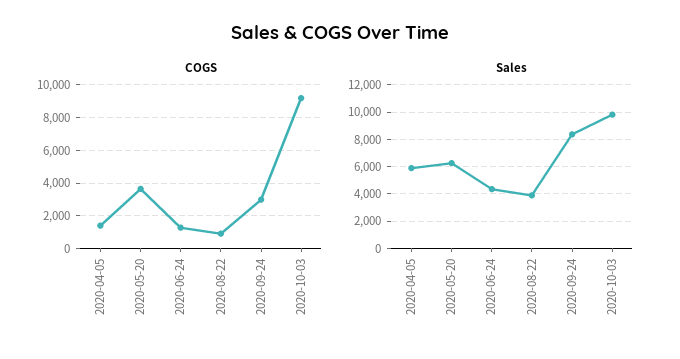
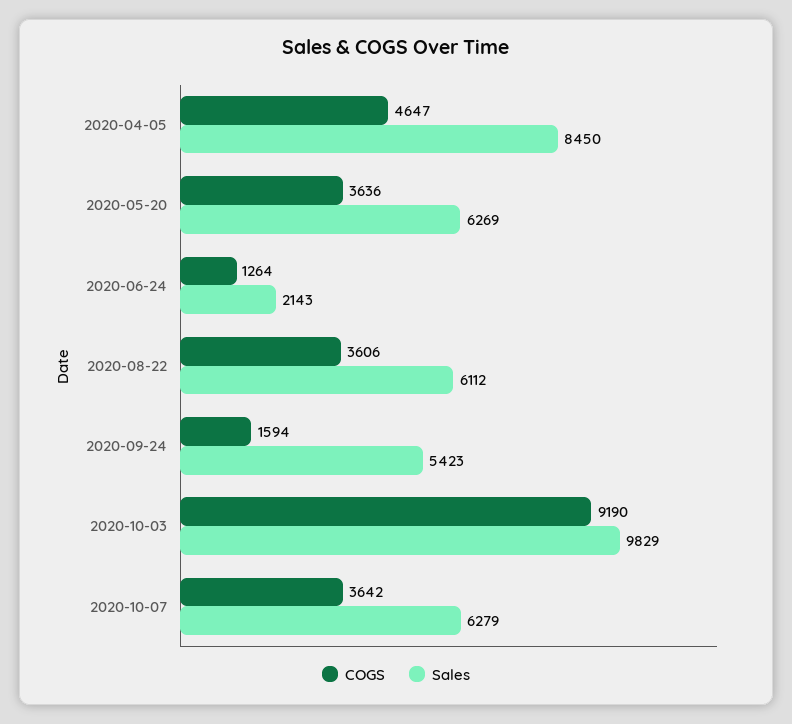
COGS, 2020-04-05: 1500 -> 4647
COGS, 2020-08-22: 1000 -> 3606
COGS, 2020-09-24: 3000 -> 1594
Sales, 2020-04-05: 6000 -> 8450
Sales, 2020-06-24: 4500 -> 2143
Sales, 2020-08-22: 4000 -> 6112
Sales, 2020-09-24: 8500 -> 5423
COGS, 2020-10-07: none -> 3642
Sales, 2020-10-07: none -> 6279

